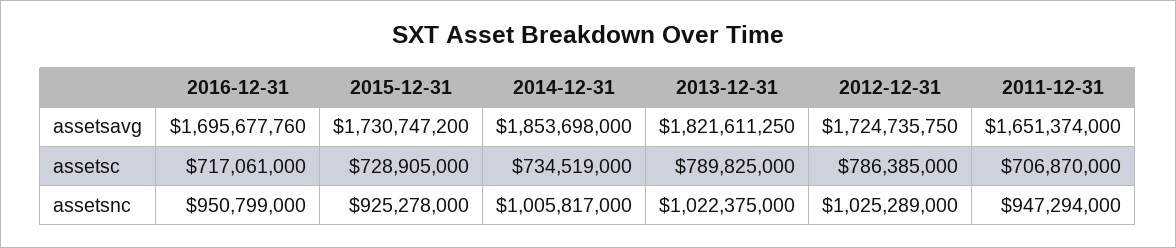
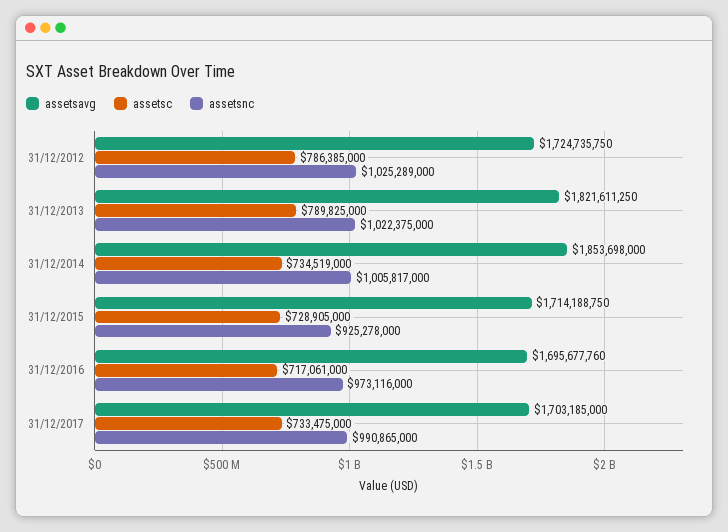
assetsavg, 2015-12-31: 1730747200 -> 1714188750
assetsavg, 2011-12-31: 1651374000 -> none
assetsc, 2011-12-31: 706870000 -> none
assetsnc, 2016-12-31: 950799000 -> 973116000
assetsnc, 2011-12-31: 947294000 -> none
assetsavg, 31/12/2017: none -> 1703185000
assetsc, 31/12/2017: none -> 733475000
assetsnc, 31/12/2017: none -> 990865000

